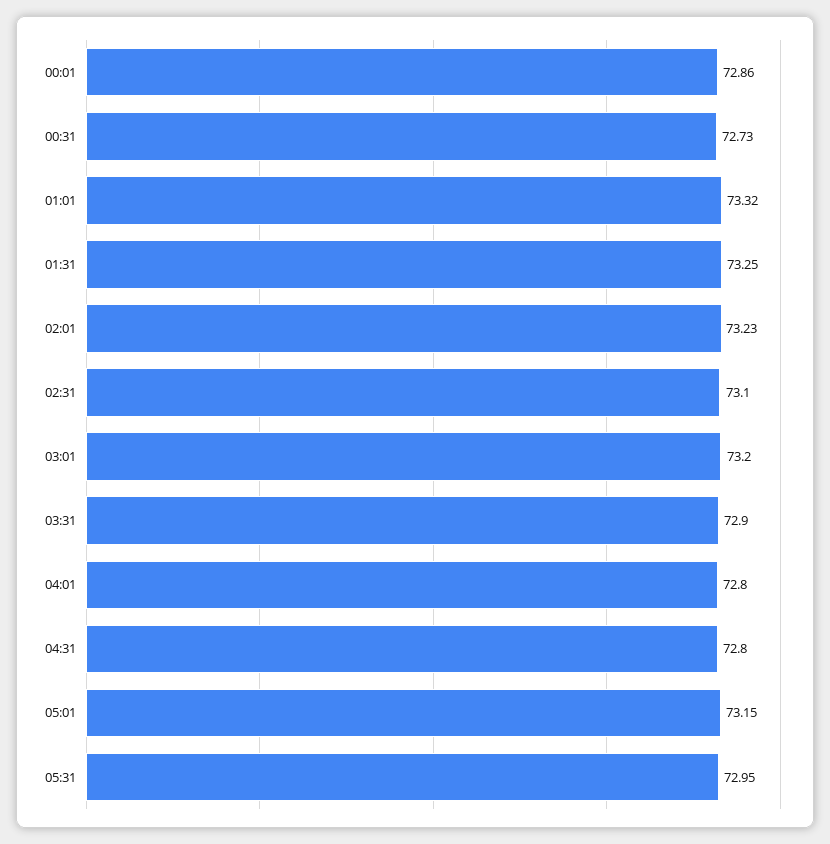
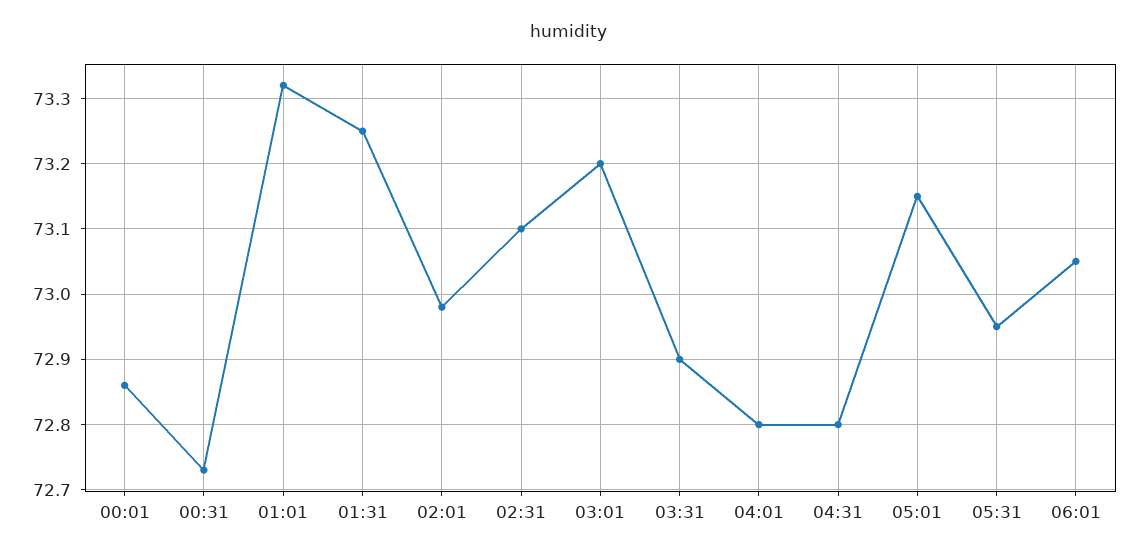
02:01: 73.23 -> 72.98
06:01: none -> 73.05

